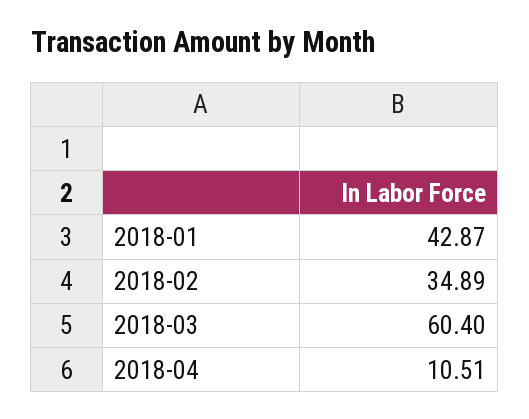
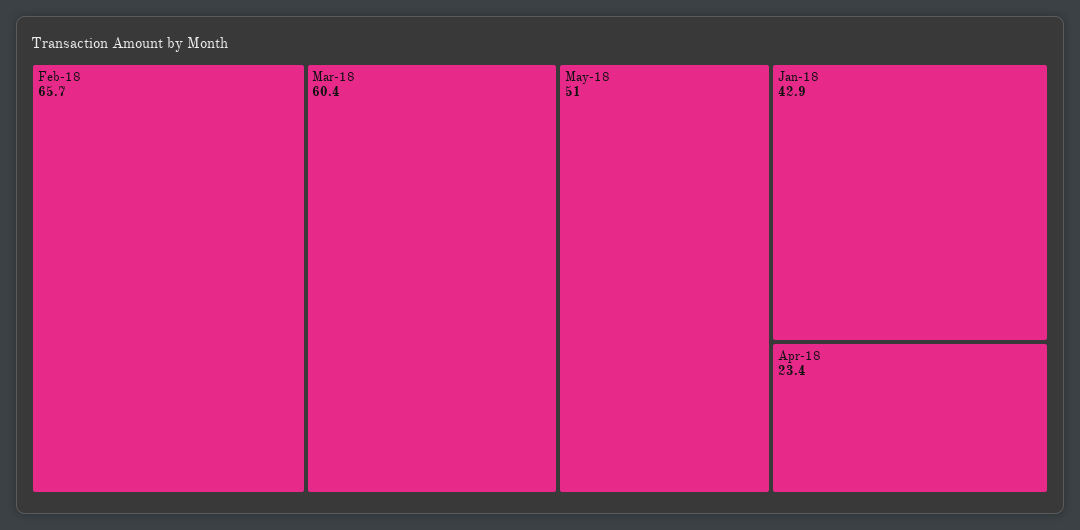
2018-02: 34.89 -> 65.7
2018-04: 10.51 -> 23.4
May-18: none -> 51

